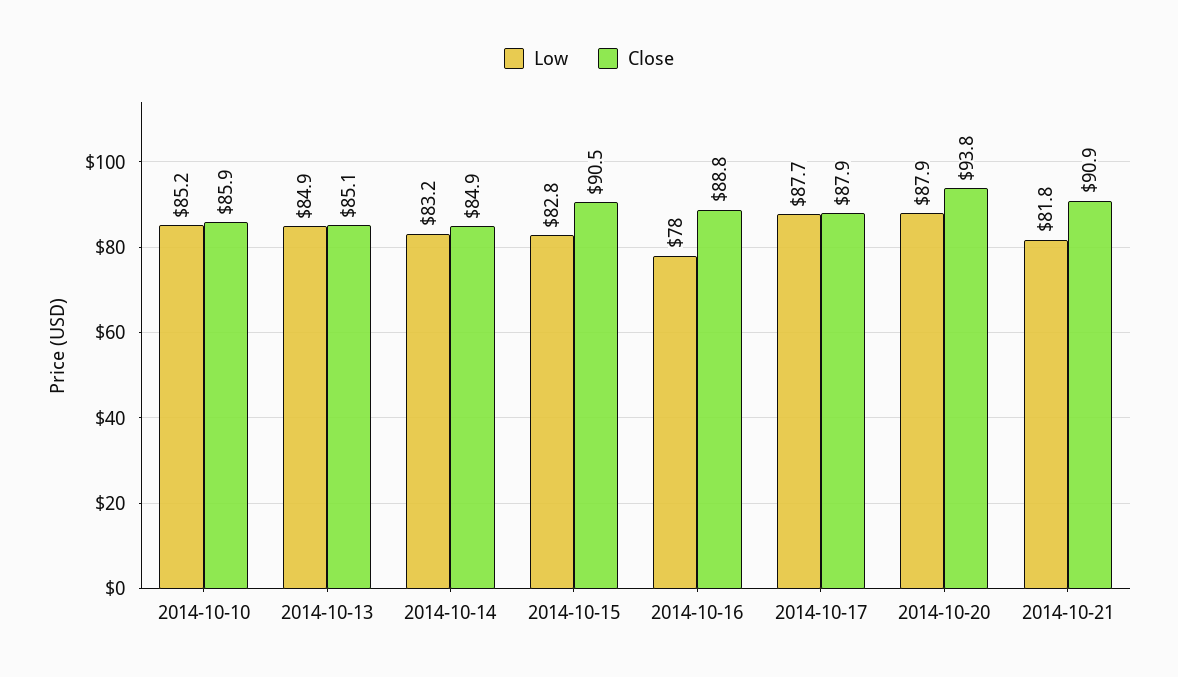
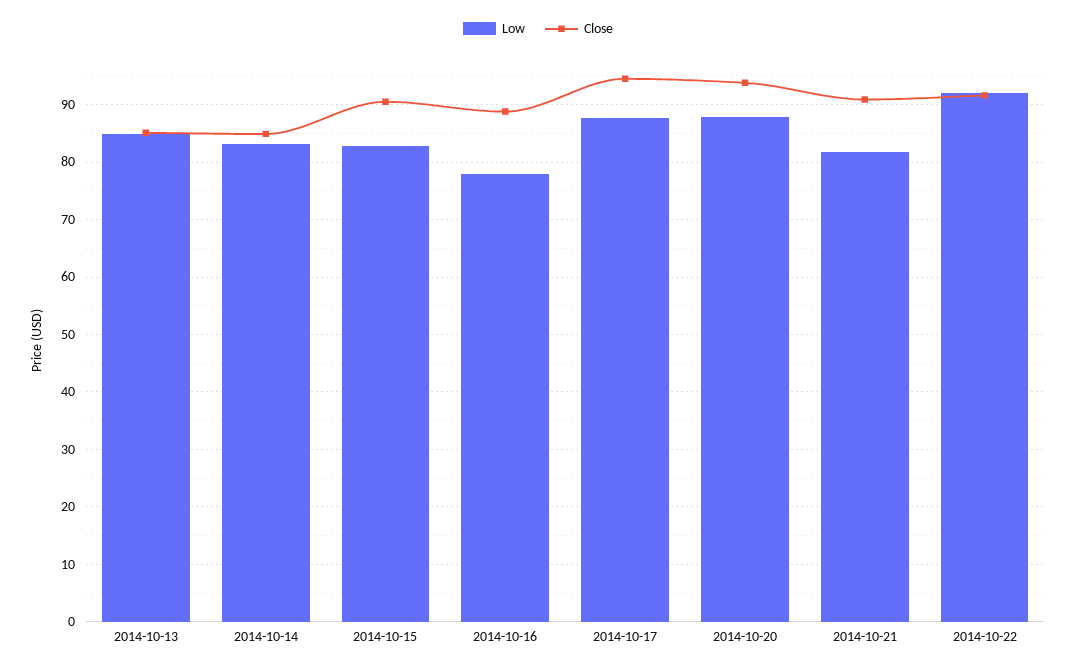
Low, 2014-10-10: 85.2 -> none
Close, 2014-10-10: 85.9 -> none
Close, 2014-10-17: 87.9 -> 94
Low, 2014-10-22: none -> 92
Close, 2014-10-22: none -> 92

